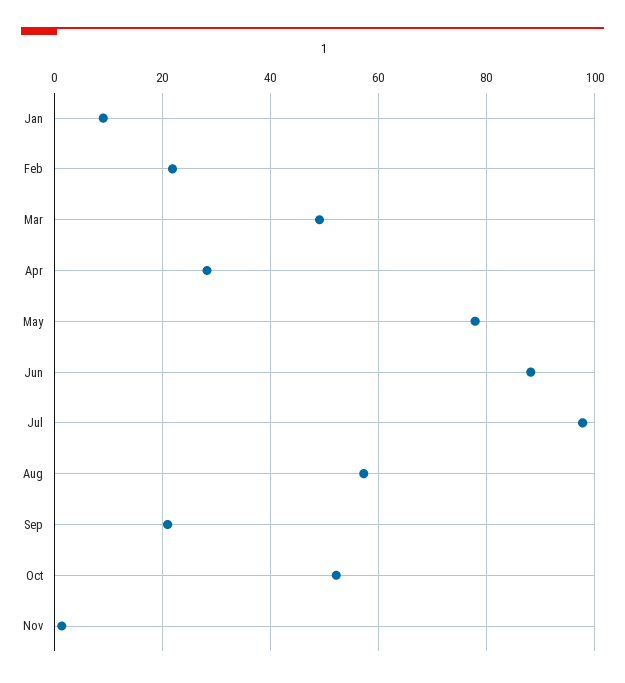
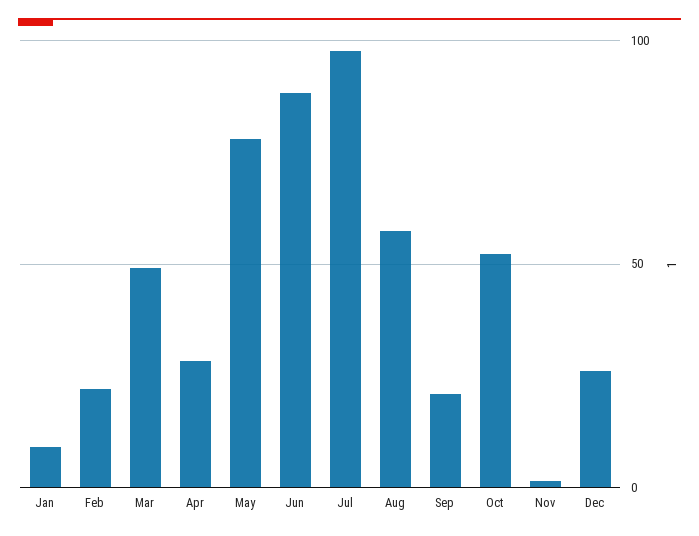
Dec: none -> 25

